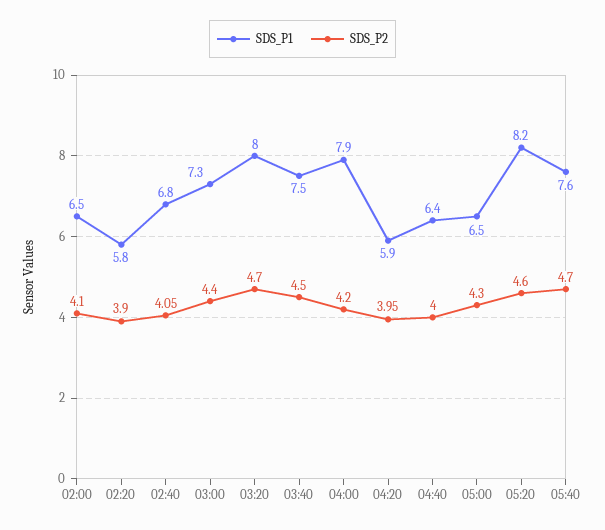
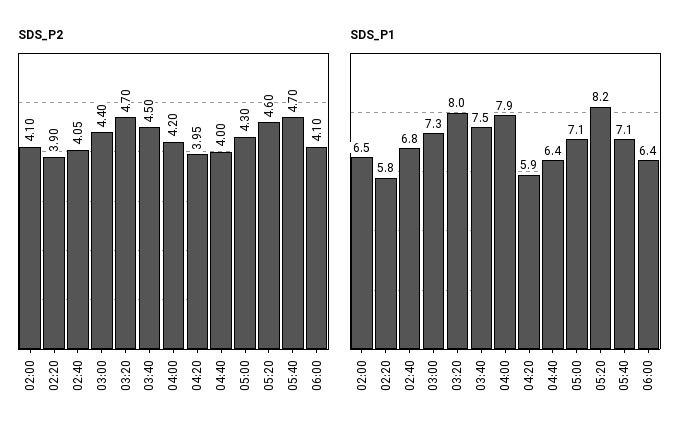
SDS_P1, 05:00: 6.5 -> 7.1
SDS_P1, 05:40: 7.6 -> 7.1
SDS_P2, 06:00: none -> 4.1
SDS_P1, 06:00: none -> 6.4

